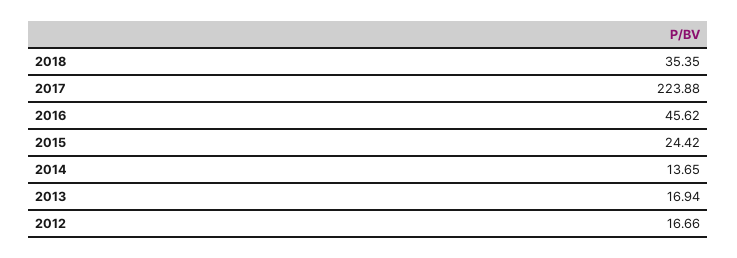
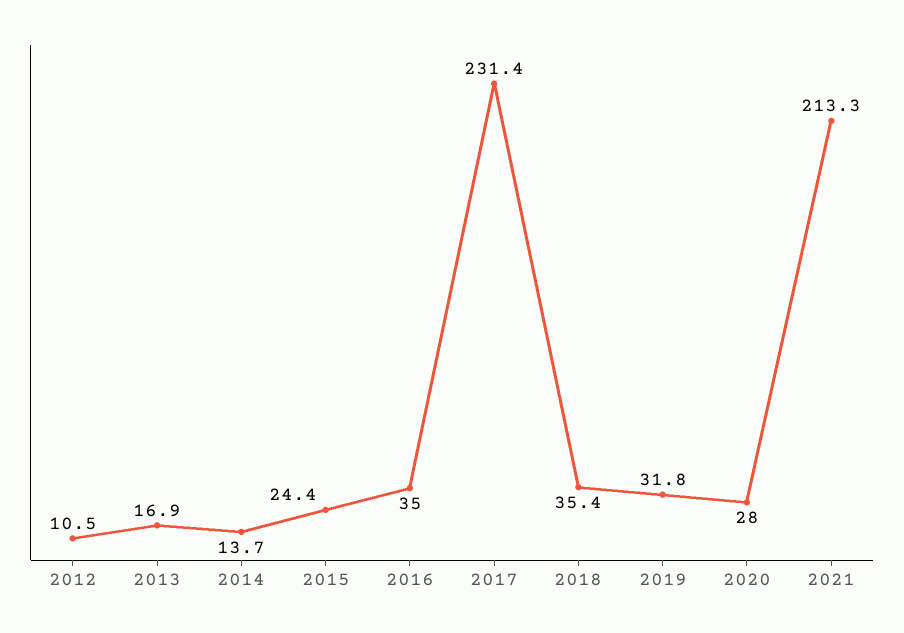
2017: 223.88 -> 231.4
2016: 45.62 -> 35
2012: 16.66 -> 10.5
2019: none -> 31.8
2020: none -> 28
2021: none -> 213.3

